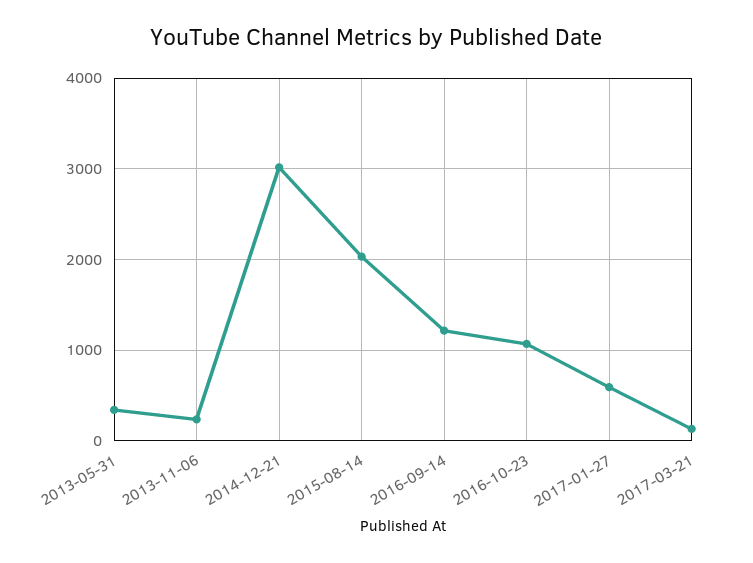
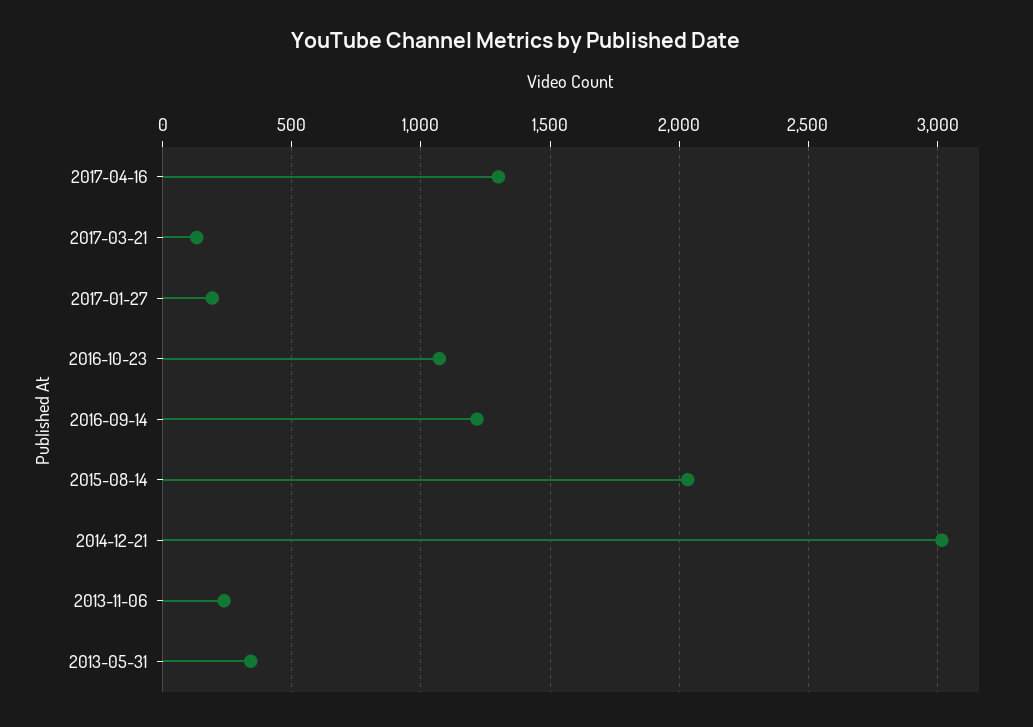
2017-01-27: 600 -> 200
2017-04-16: none -> 1300

